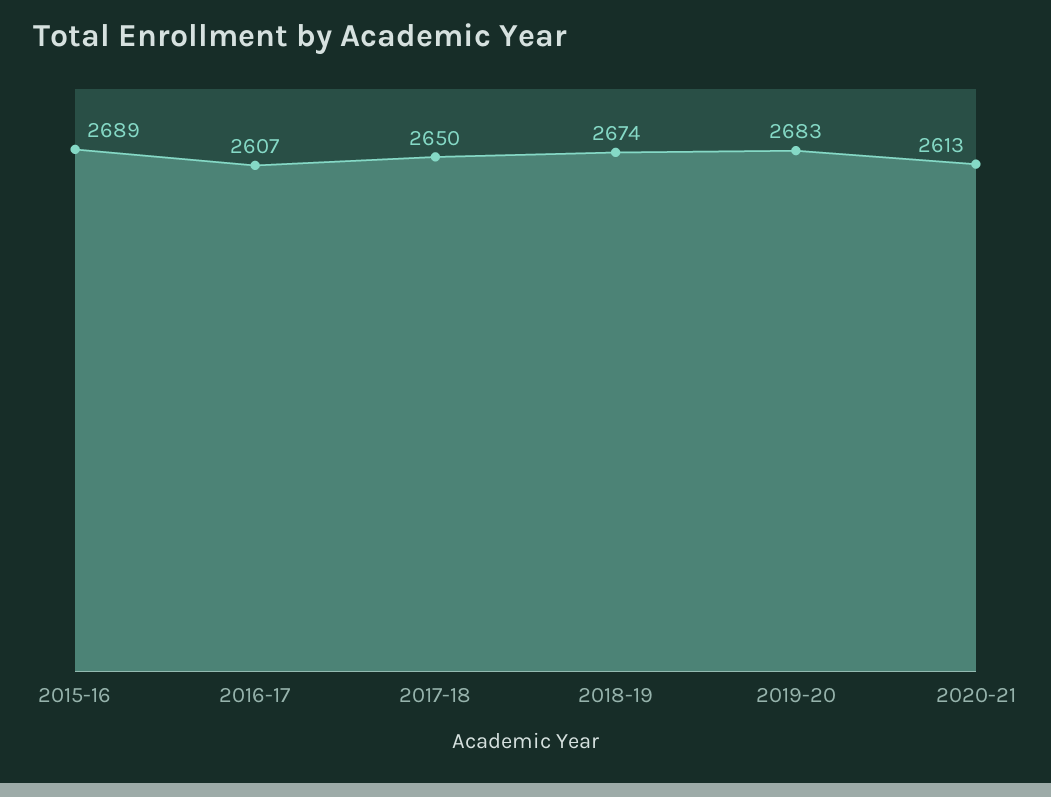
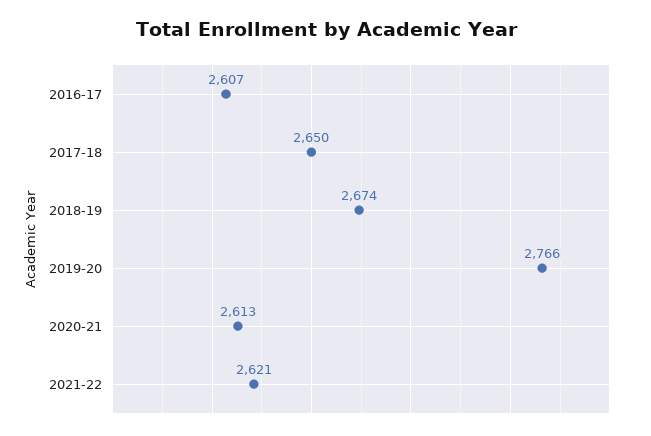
2015-16: 2689 -> none
2019-20: 2683 -> 2766
2021-22: none -> 2621

